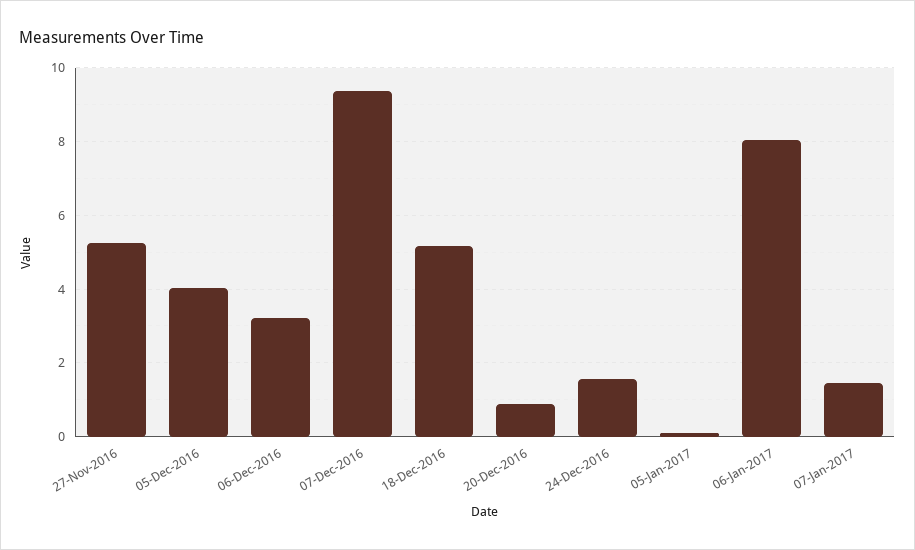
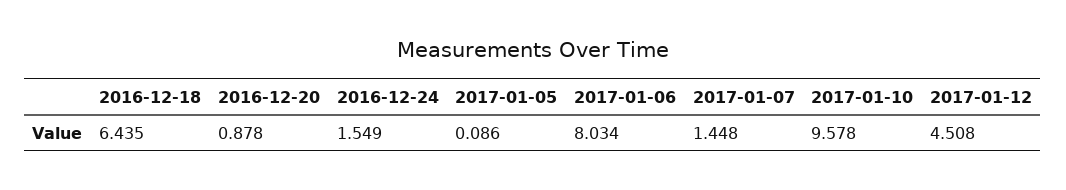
27-Nov-2016: 5.2 -> none
05-Dec-2016: 4 -> none
06-Dec-2016: 3.2 -> none
07-Dec-2016: 9.4 -> none
18-Dec-2016: 5.2 -> 6.435
2017-01-10: none -> 9.578
2017-01-12: none -> 4.508

